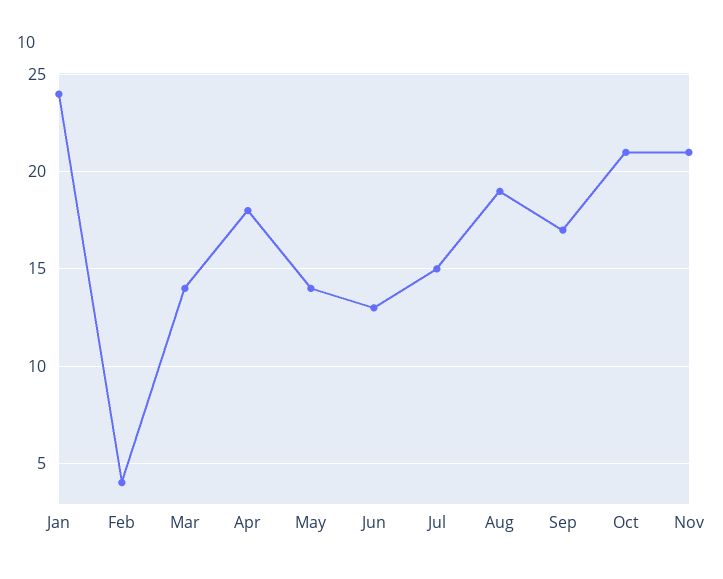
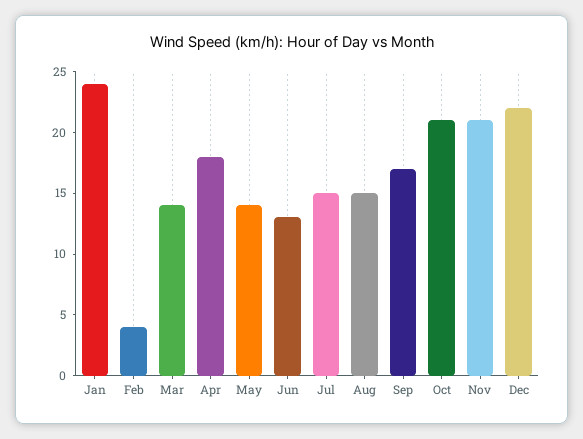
Aug: 19 -> 15
Dec: none -> 22

